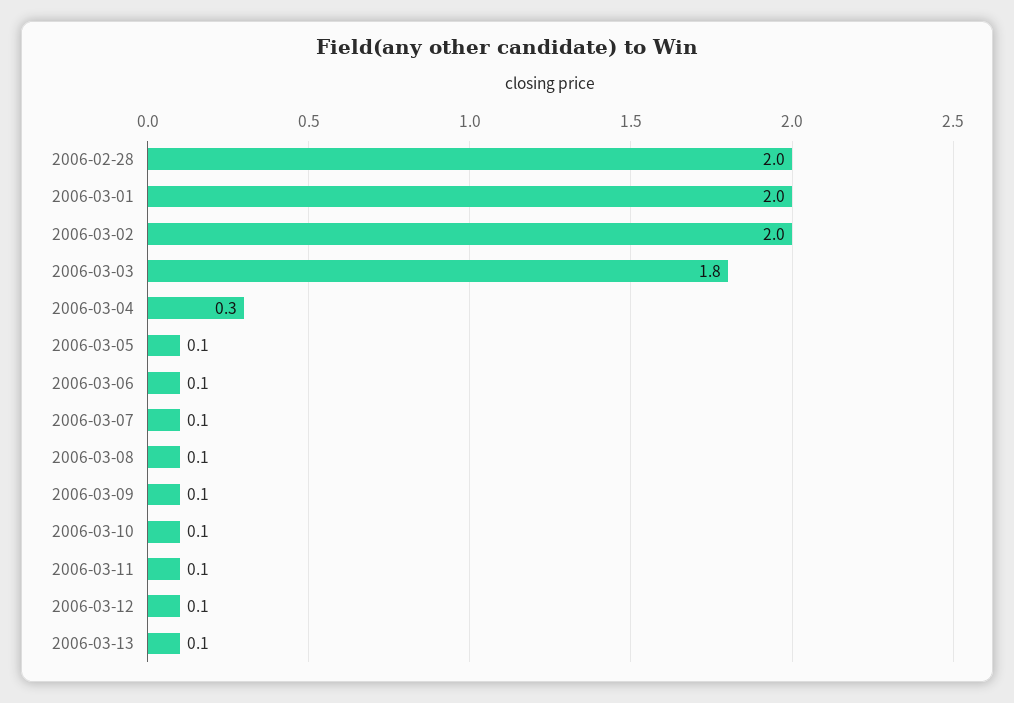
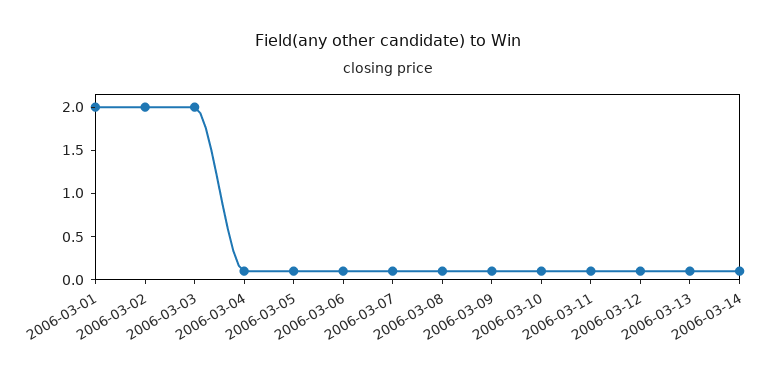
2006-02-28: 2 -> none
2006-03-03: 1.8 -> 2
2006-03-04: 0.3 -> 0.1
2006-03-14: none -> 0.1

